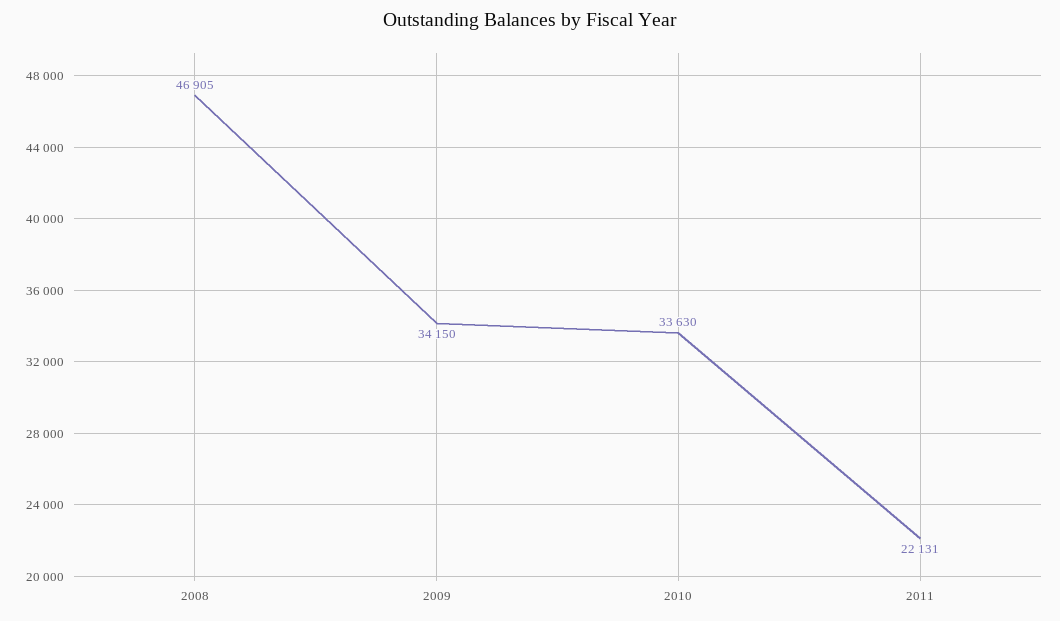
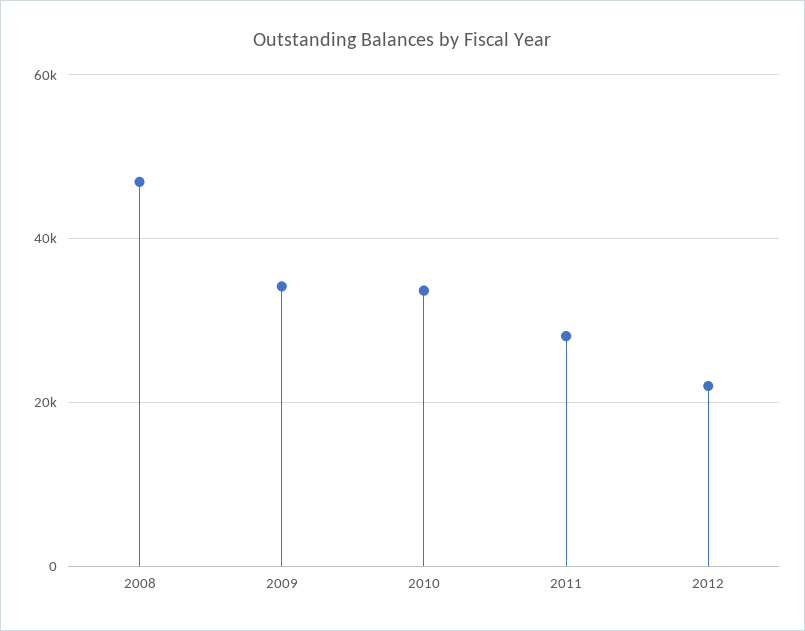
2011: 22131 -> 28000
2012: none -> 22000

